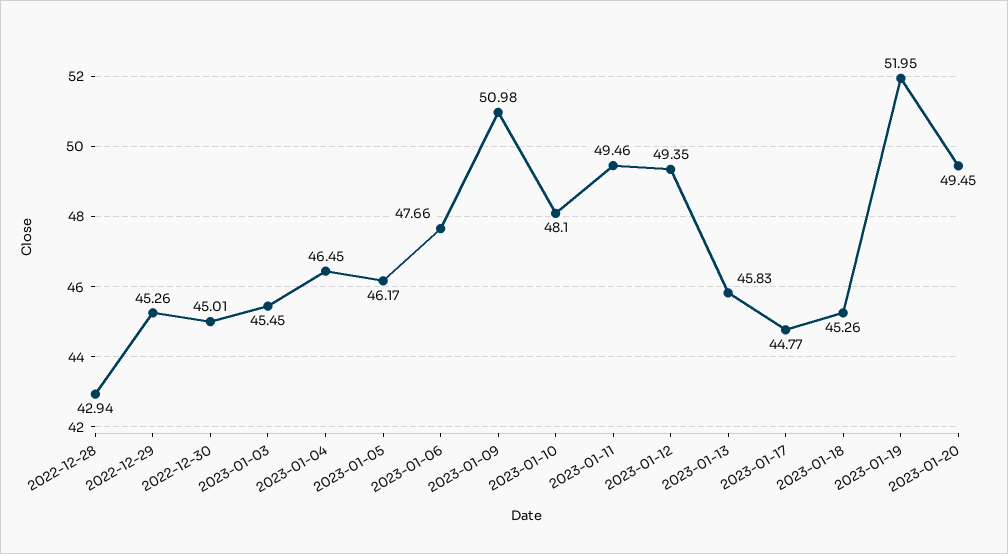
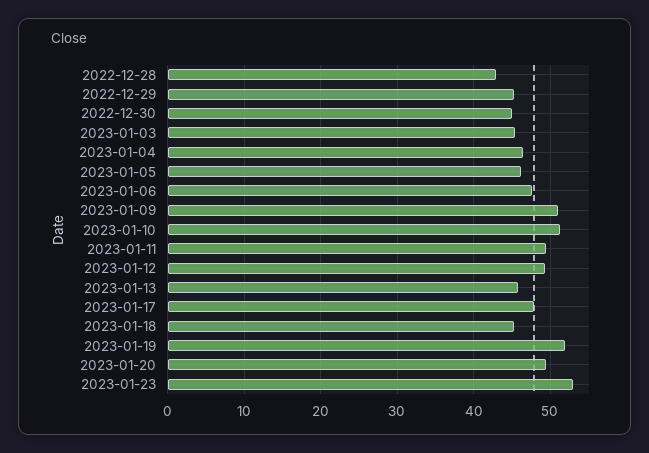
2023-01-10: 48.1 -> 51
2023-01-17: 44.77 -> 48
2023-01-23: none -> 53

